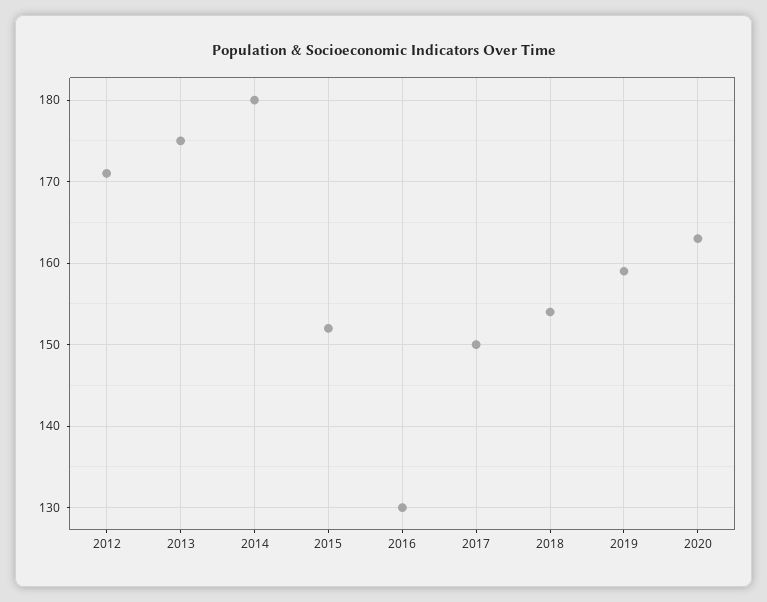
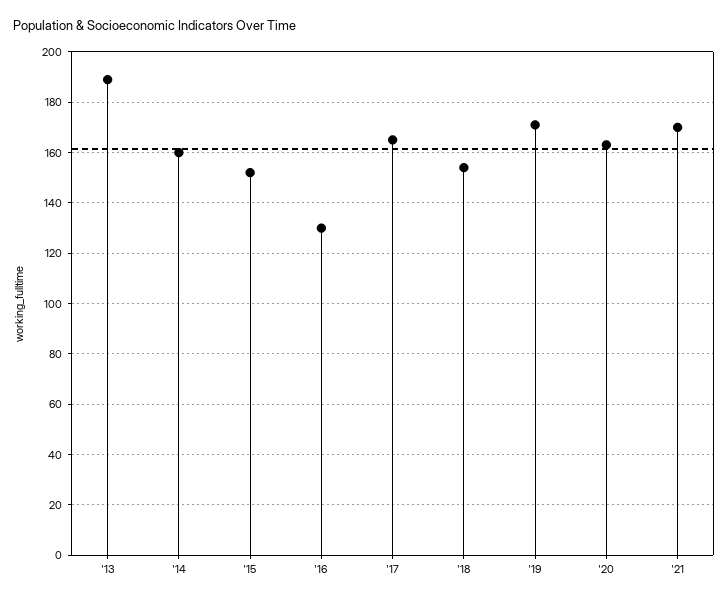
2012: 171 -> none
2013: 175 -> 190
2014: 180 -> 160
2017: 150 -> 165
2019: 159 -> 170
'21: none -> 170

